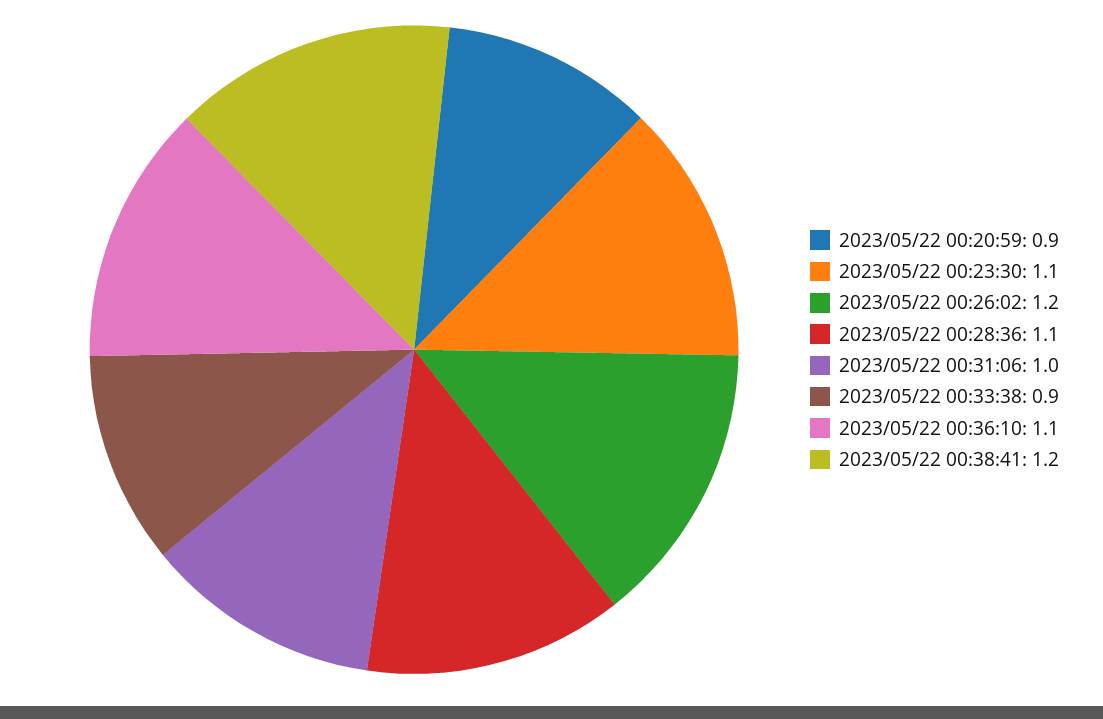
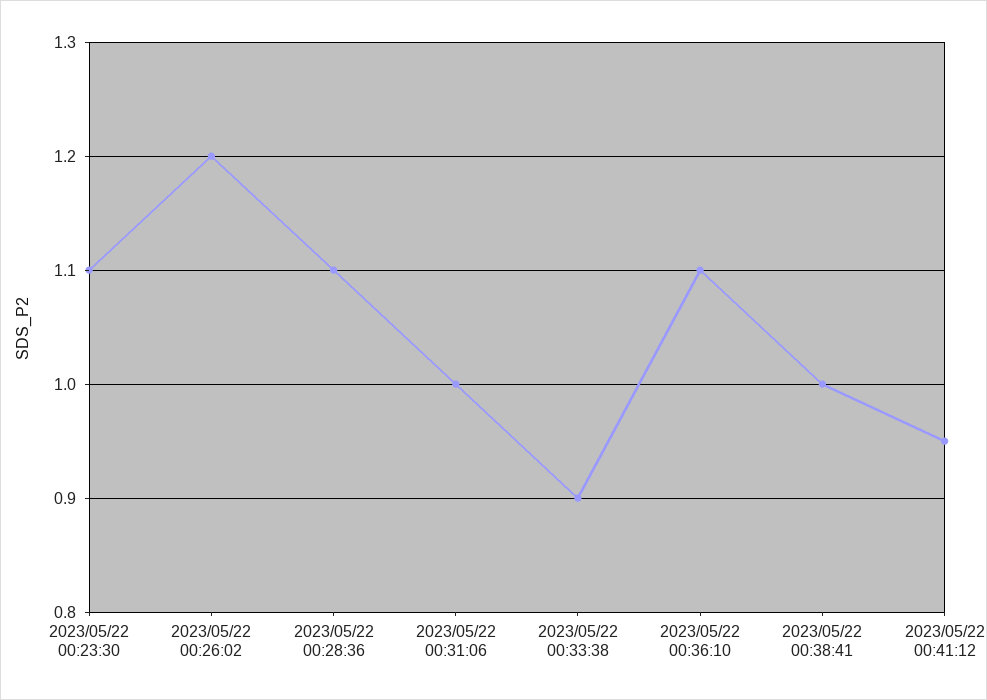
2023/05/22 00:20:59: 0.9 -> none
2023/05/22 00:38:41: 1.2 -> 1
2023/05/22 00:41:12: none -> 0.95

